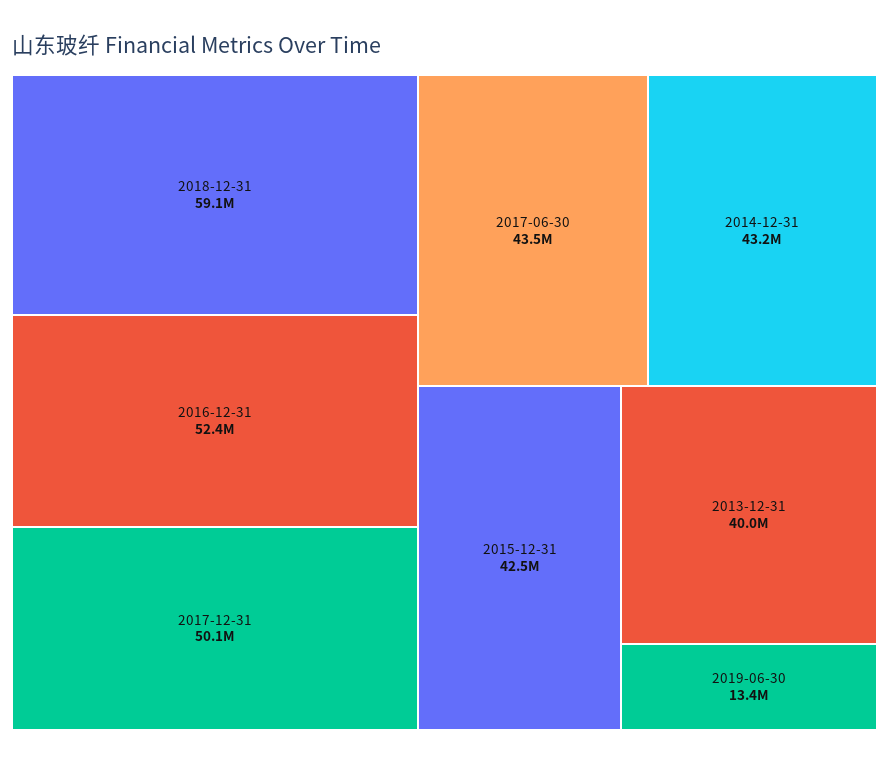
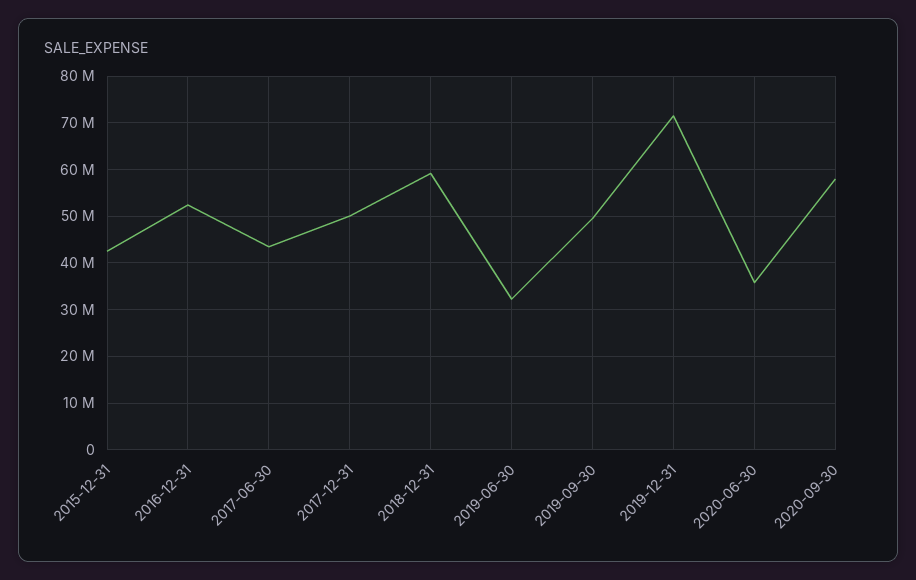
2014-12-31: 43200000 -> none
2013-12-31: 40000000 -> none
2019-06-30: 13400000 -> 32000000
2019-09-30: none -> 50000000
2019-12-31: none -> 72000000
2020-06-30: none -> 36000000
2020-09-30: none -> 58000000

